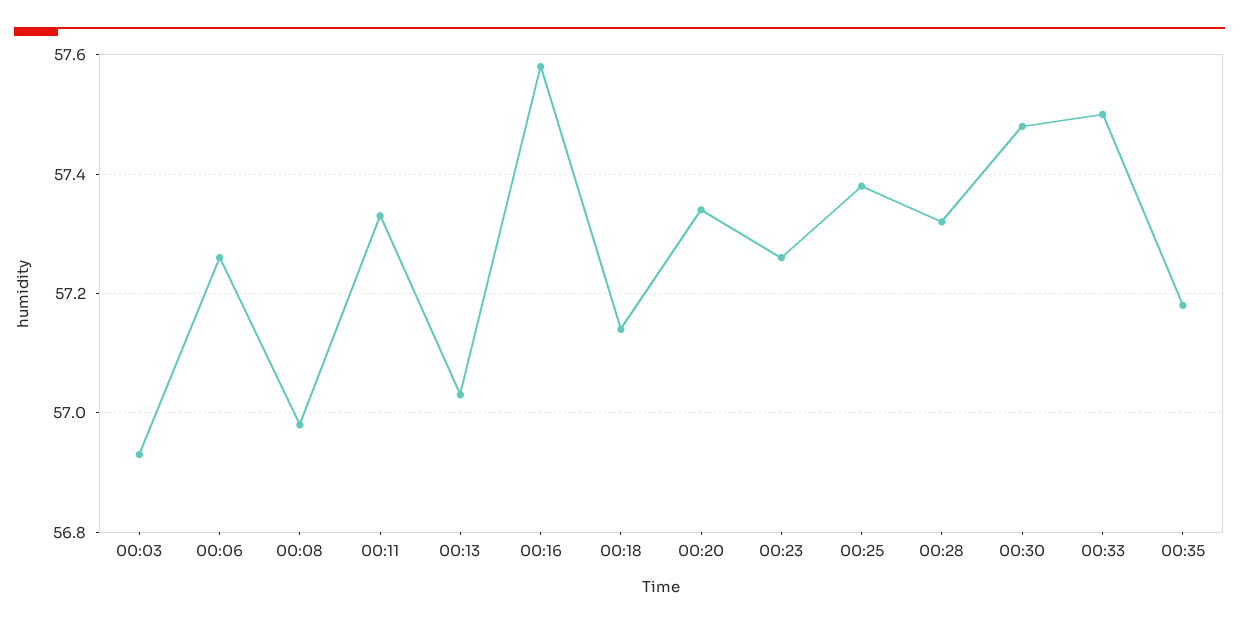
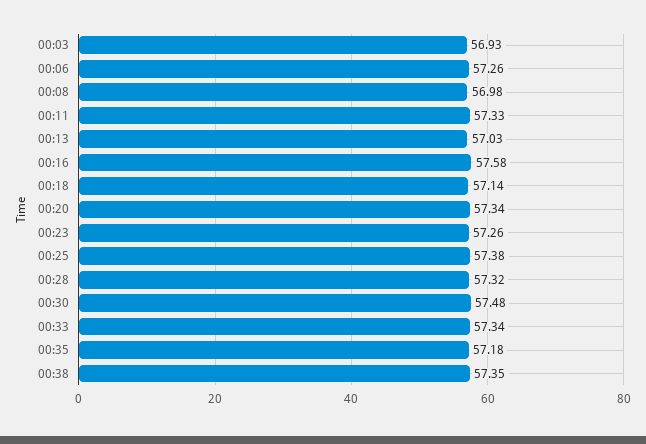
00:33: 57.5 -> 57.34
00:38: none -> 57.35

